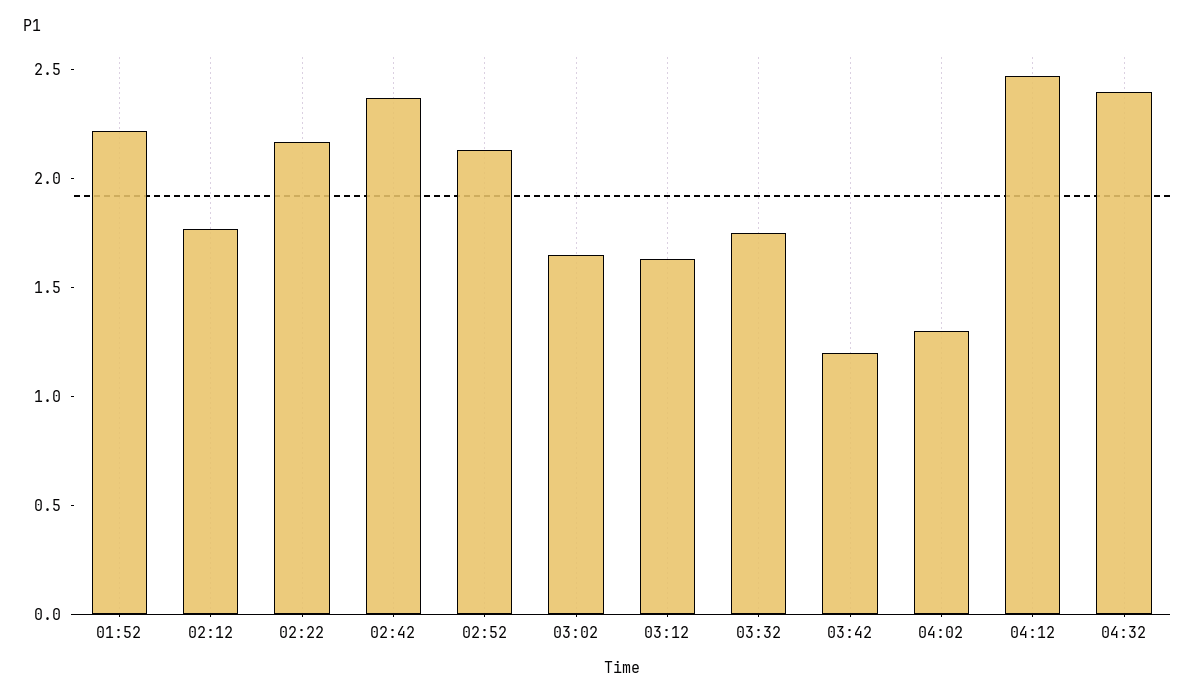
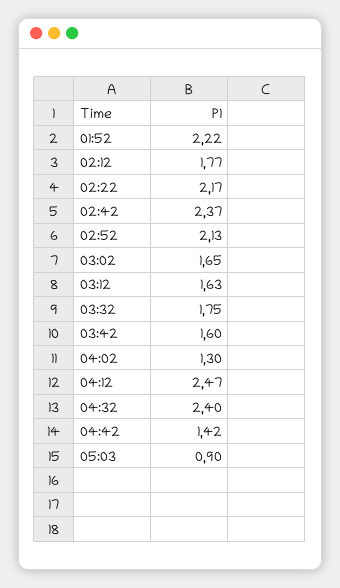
03:42: 1.2 -> 1.6
04:42: none -> 1.42
05:03: none -> 0.9

